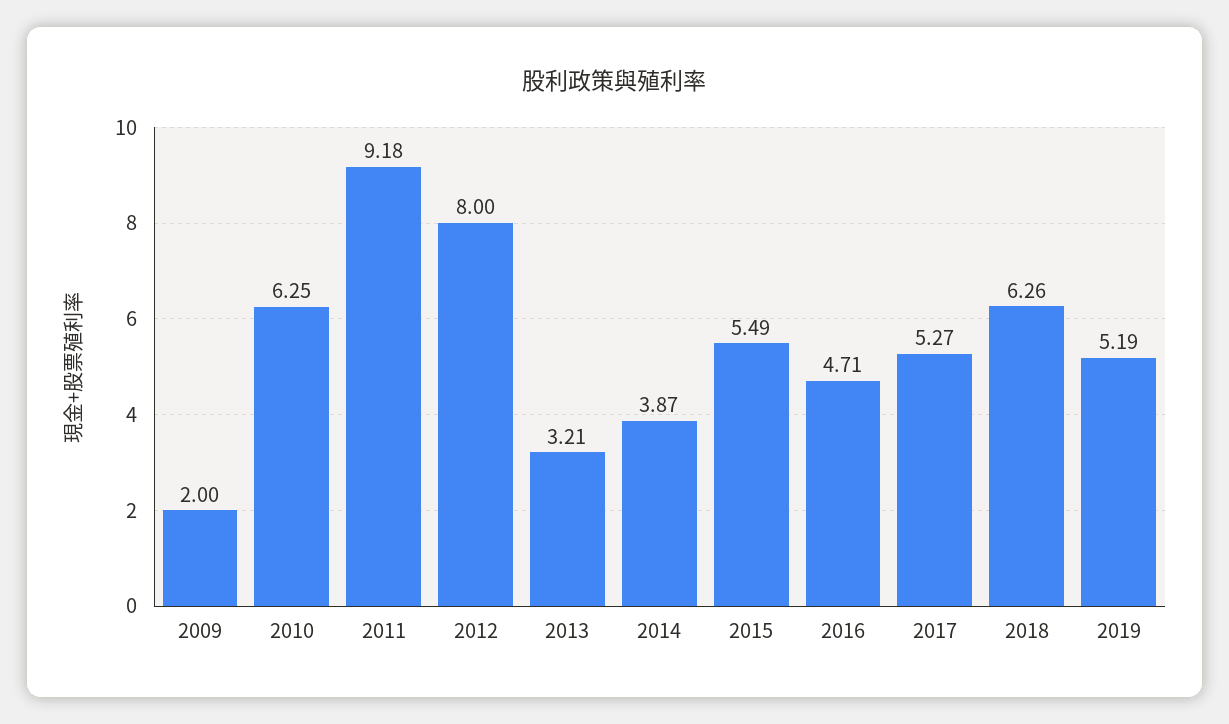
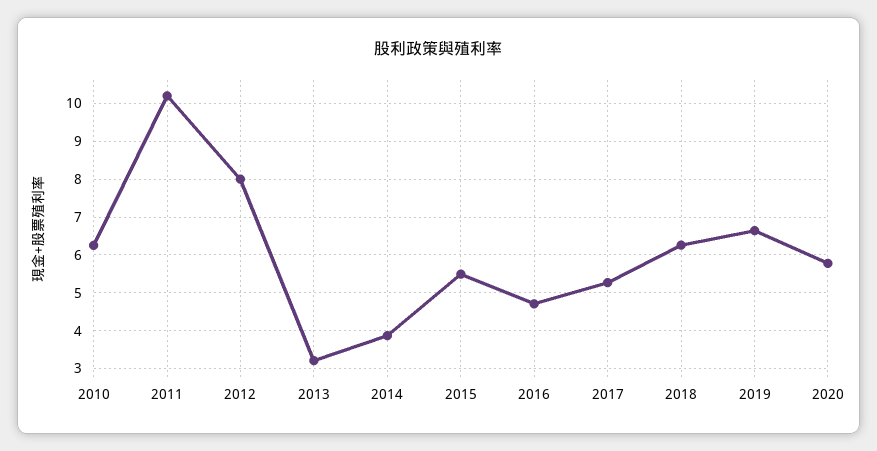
2009: 2 -> none
2011: 9.18 -> 10.2
2019: 5.19 -> 6.6
2020: none -> 5.8

